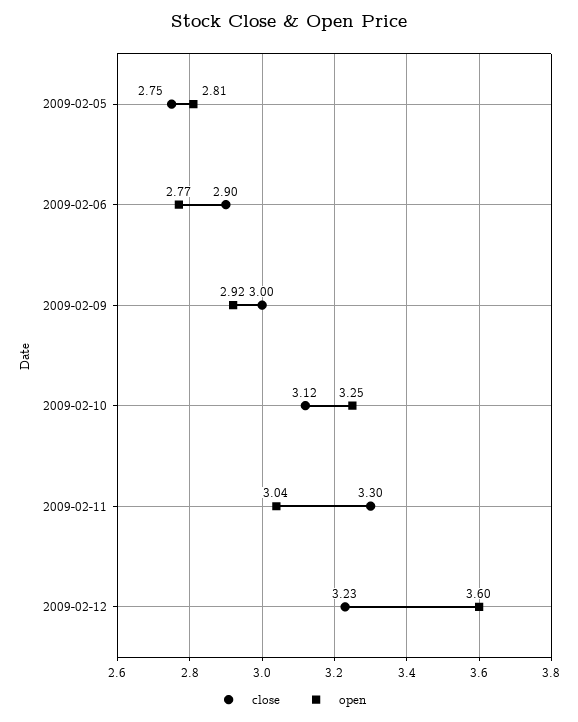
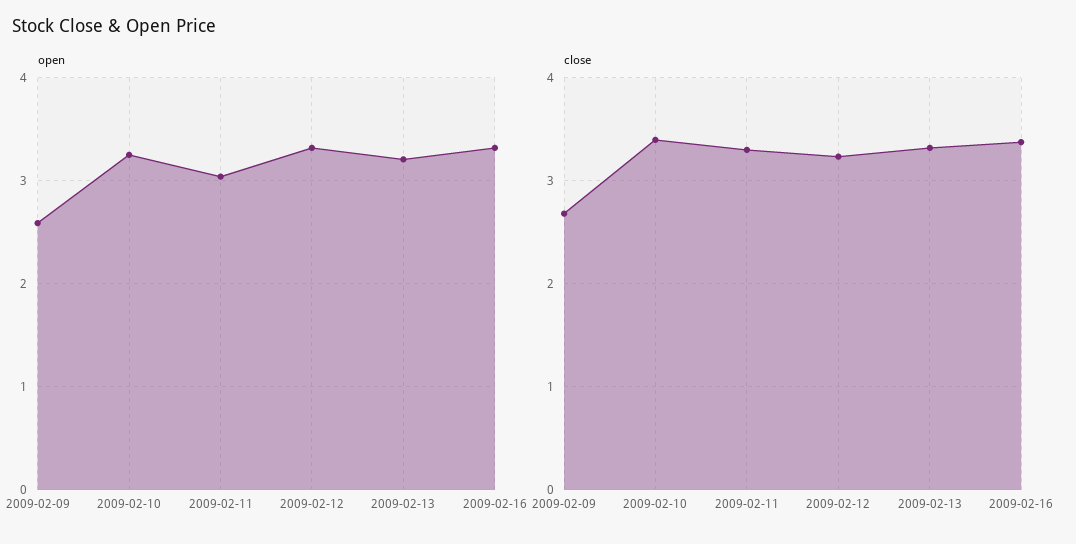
close, 2009-02-05: 2.75 -> none
open, 2009-02-05: 2.81 -> none
close, 2009-02-06: 2.9 -> none
open, 2009-02-06: 2.77 -> none
close, 2009-02-09: 3 -> 2.7
open, 2009-02-09: 2.92 -> 2.6
close, 2009-02-10: 3.12 -> 3.4
open, 2009-02-12: 3.6 -> 3.3
open, 2009-02-13: none -> 3.2
open, 2009-02-16: none -> 3.3
close, 2009-02-13: none -> 3.3
close, 2009-02-16: none -> 3.4

